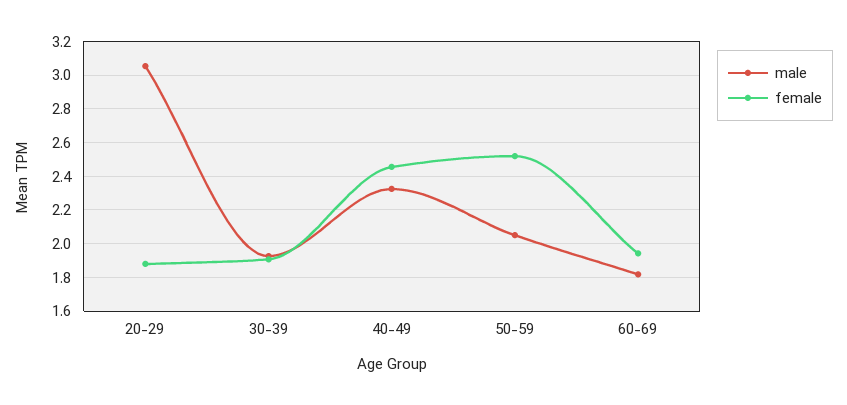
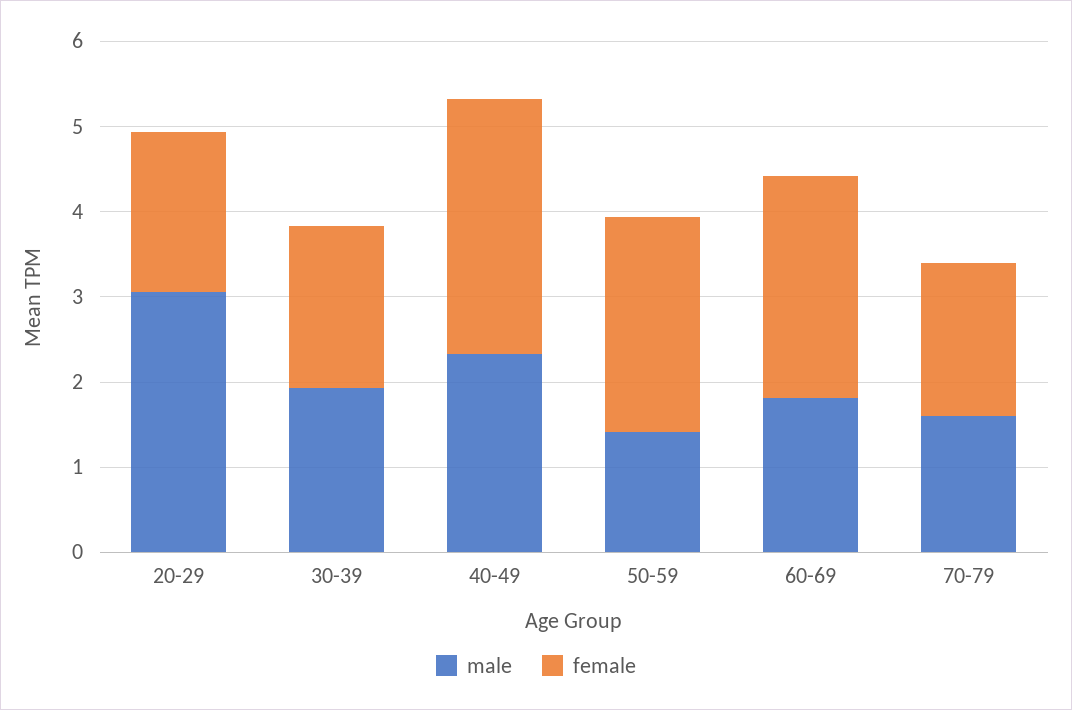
female, 40-49: 2.45 -> 3
male, 50-59: 2.05 -> 1.4
female, 60-69: 1.95 -> 2.6
male, 70-79: none -> 1.6
female, 70-79: none -> 1.8

